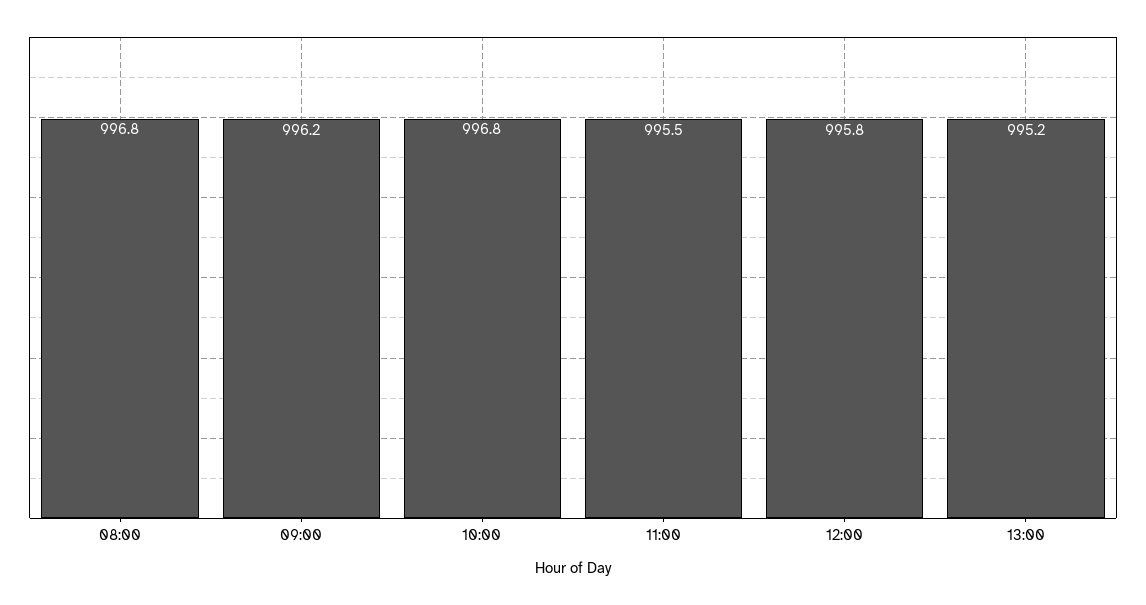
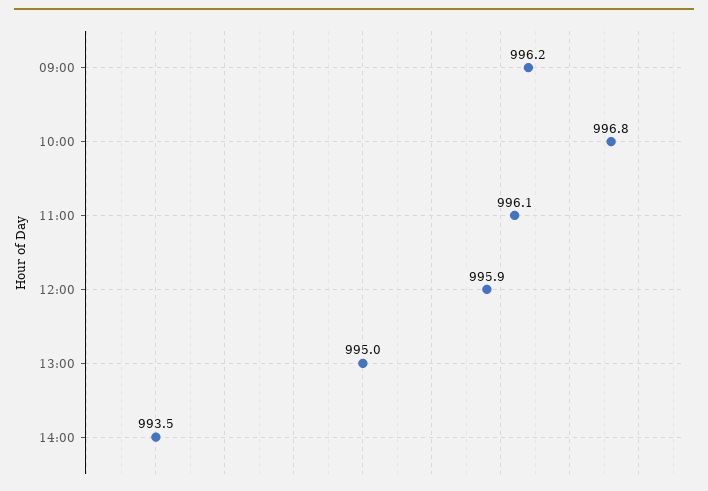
08:00: 996.8 -> none
11:00: 995.5 -> 996.1
12:00: 995.8 -> 995.9
13:00: 995.2 -> 995
14:00: none -> 993.5

